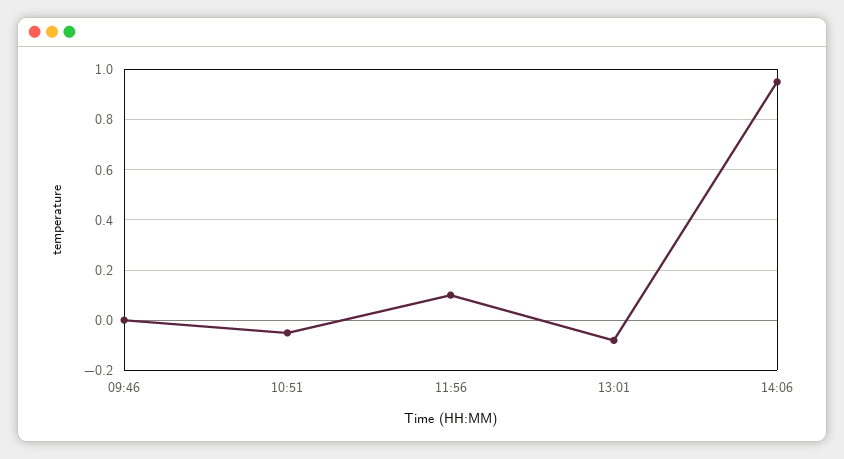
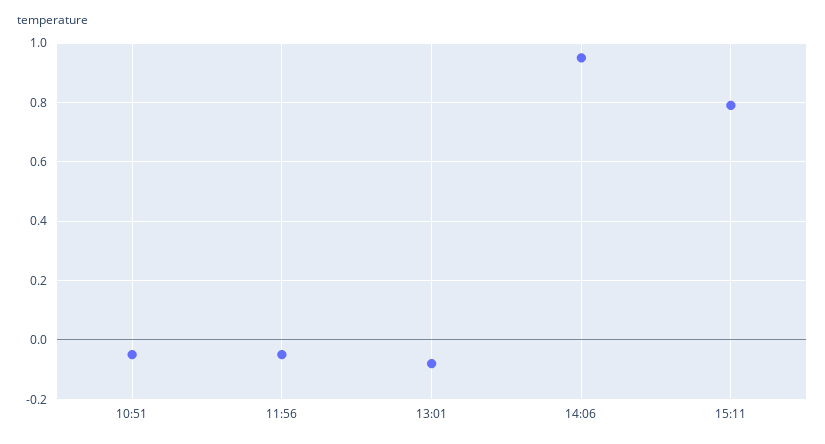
09:46: 0 -> none
11:56: 0.1 -> -0.05
15:11: none -> 0.8

